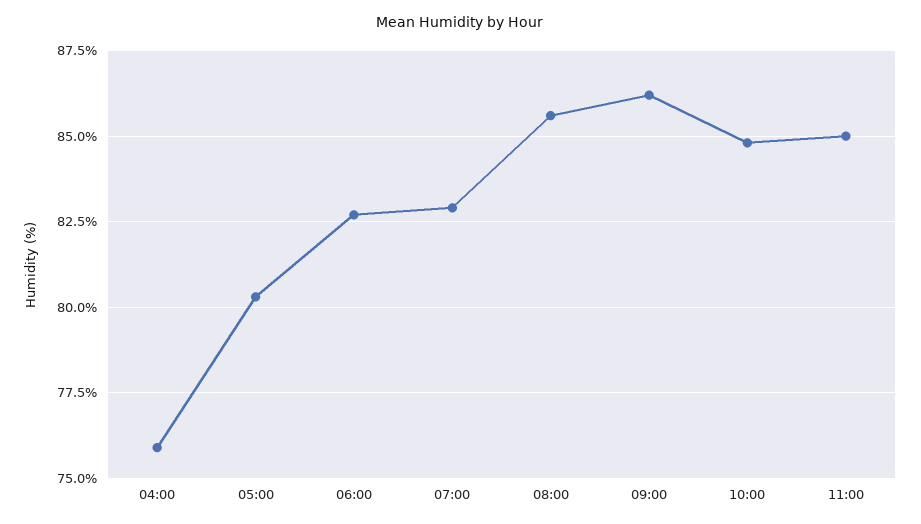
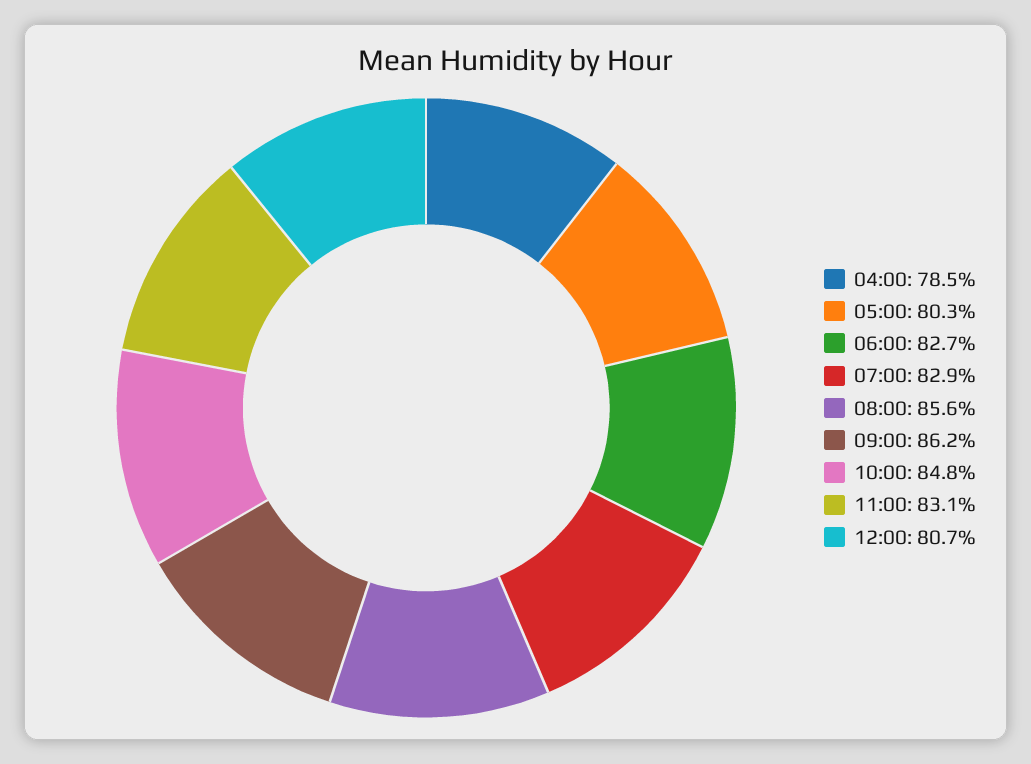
04:00: 76 -> 78.5
11:00: 85 -> 83.1
12:00: none -> 80.7

